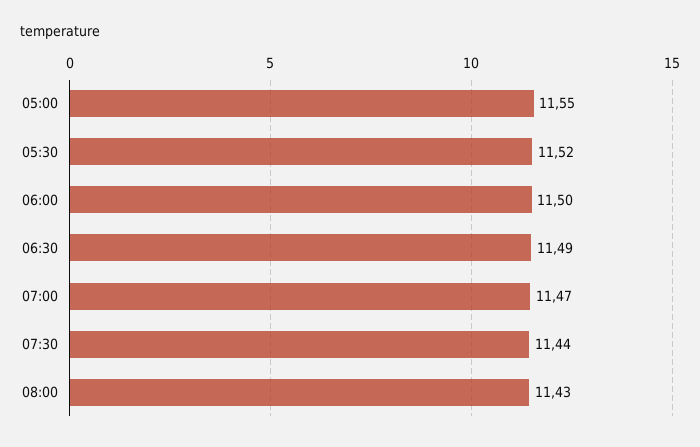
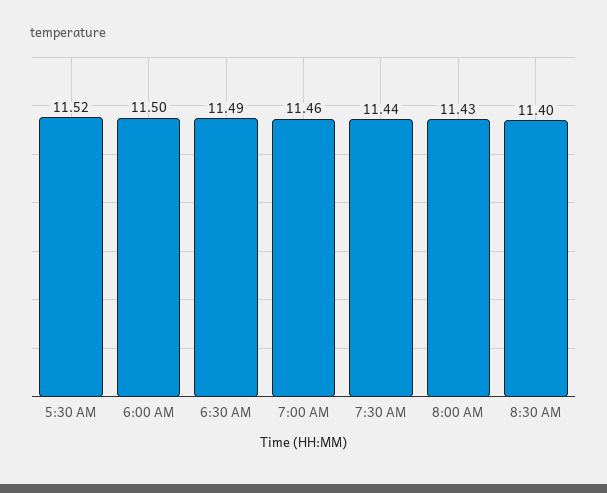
05:00: 11.55 -> none
07:00: 11.47 -> 11.46
8:30 AM: none -> 11.4

